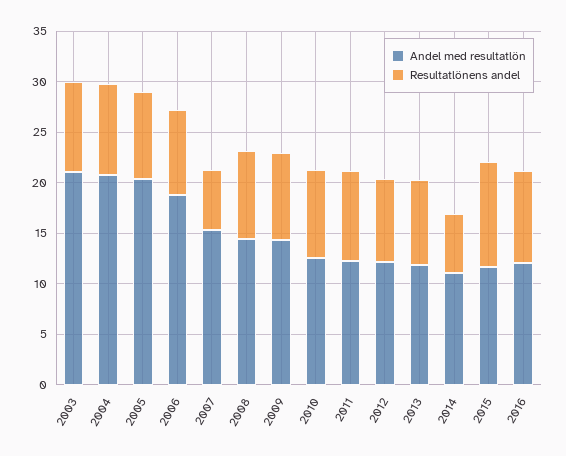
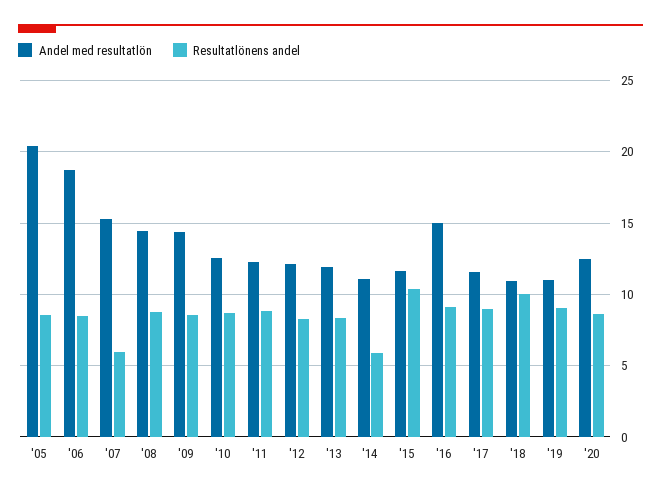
Andel med resultatlön, 2003: 21 -> none
Resultatlönens andel, 2003: 9 -> none
Andel med resultatlön, 2004: 21 -> none
Resultatlönens andel, 2004: 9 -> none
Andel med resultatlön, 2016: 12 -> 15
Andel med resultatlön, '17: none -> 11.5
Resultatlönens andel, '17: none -> 9
Andel med resultatlön, '18: none -> 11
Resultatlönens andel, '18: none -> 10
Andel med resultatlön, '19: none -> 11
Resultatlönens andel, '19: none -> 9
Andel med resultatlön, '20: none -> 12.5
Resultatlönens andel, '20: none -> 8.5

